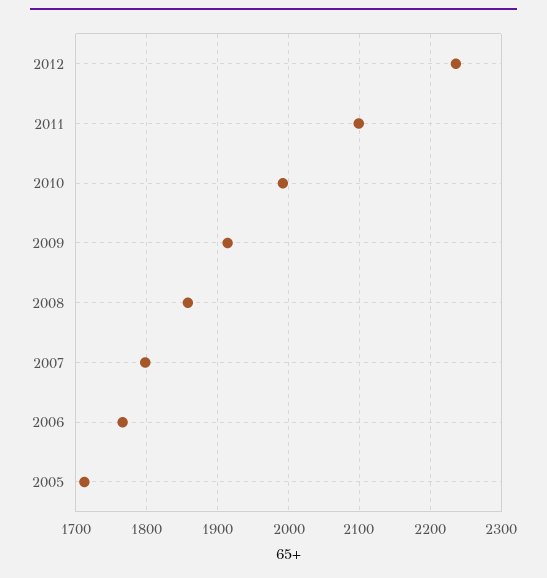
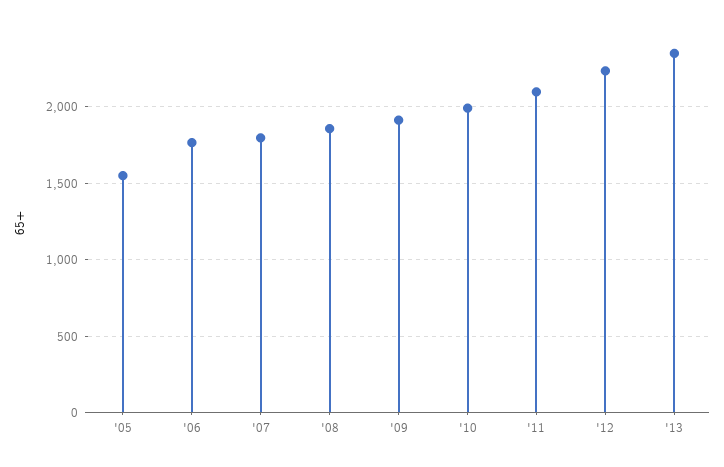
2005: 1710 -> 1550
'13: none -> 2350

